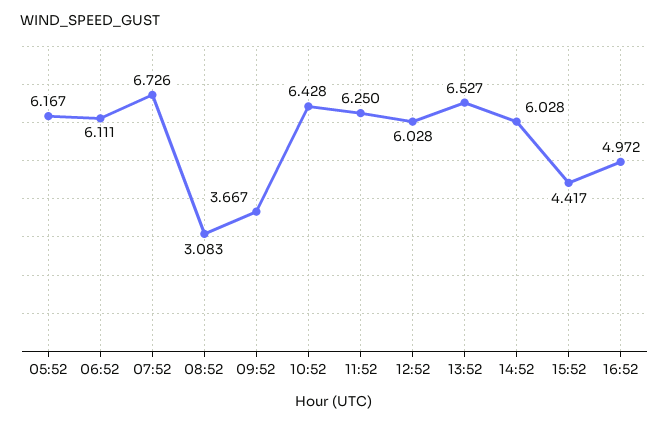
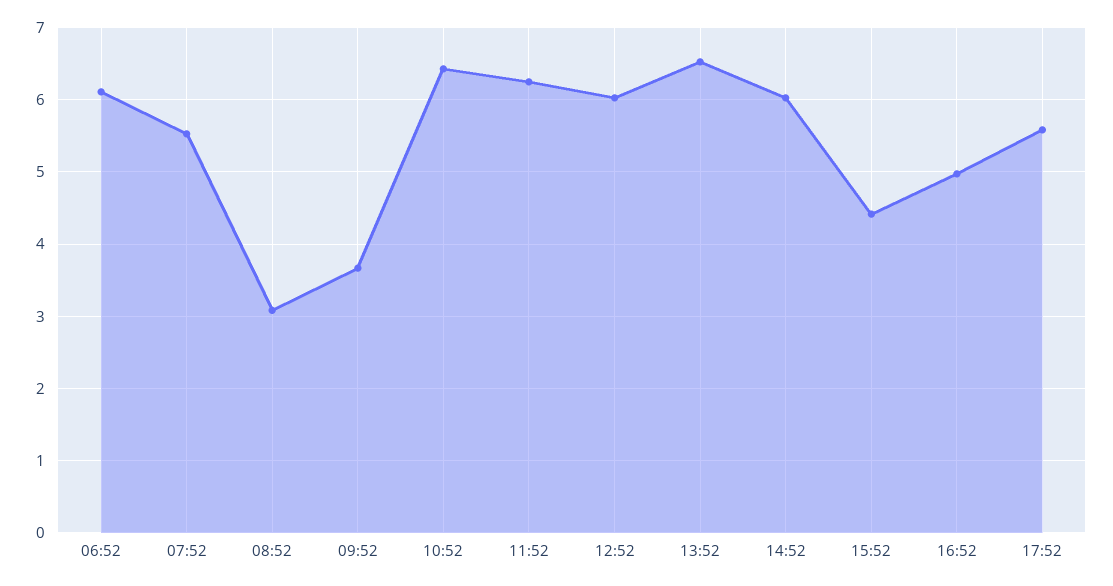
05:52: 6.167 -> none
07:52: 6.726 -> 5.5
17:52: none -> 5.6

